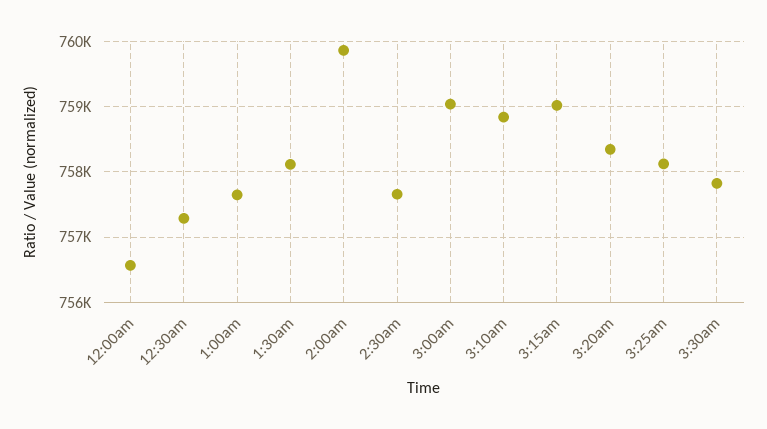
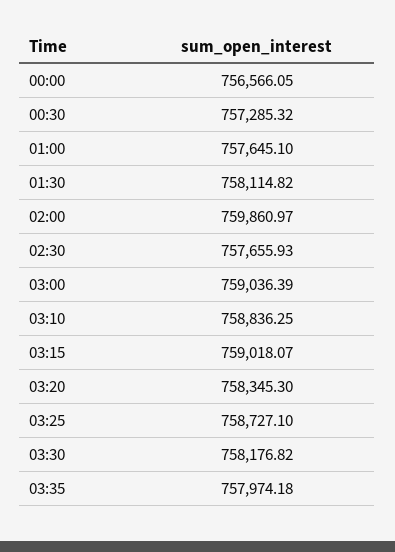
3:25am: 758100 -> 758727.1
3:30am: 757800 -> 758176.82
03:35: none -> 757974.18

